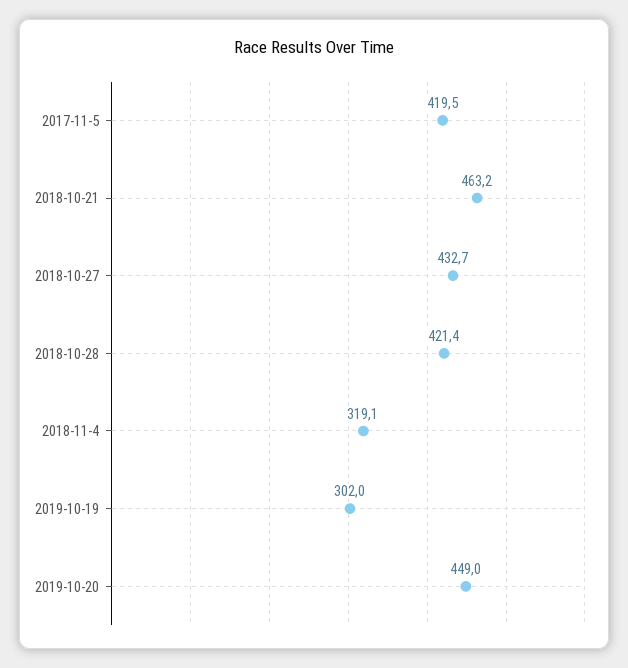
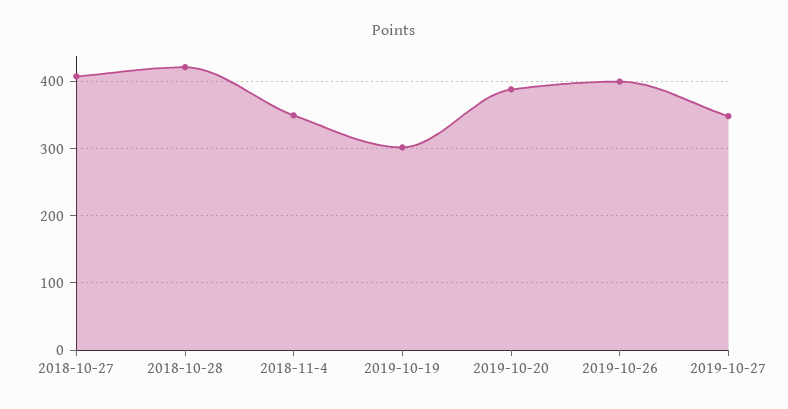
2017-11-5: 419.5 -> none
2018-10-21: 463.2 -> none
2018-10-27: 432.7 -> 410
2018-11-4: 319.1 -> 350
2019-10-20: 449 -> 390
2019-10-26: none -> 400
2019-10-27: none -> 350

